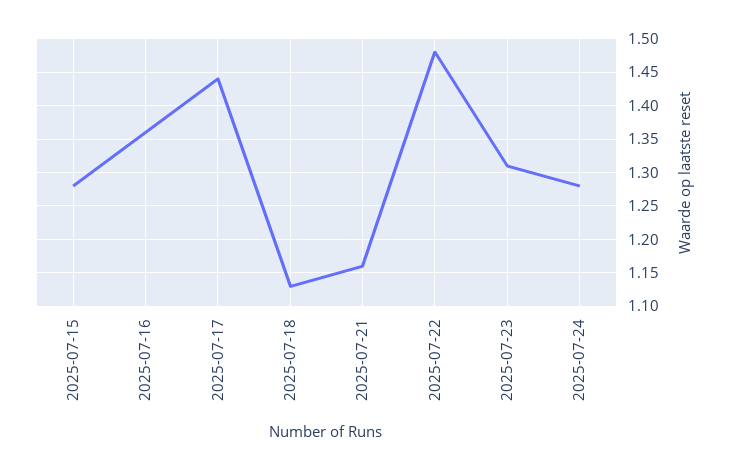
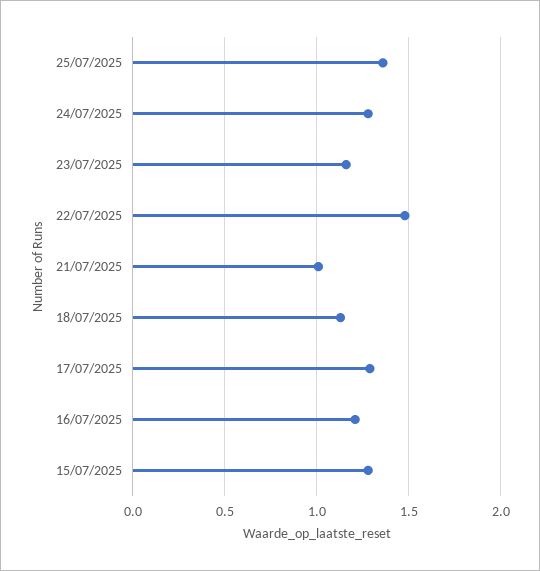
2025-07-16: 1.36 -> 1.2
2025-07-17: 1.44 -> 1.3
2025-07-21: 1.16 -> 1
2025-07-23: 1.31 -> 1.15
25/07/2025: none -> 1.35

